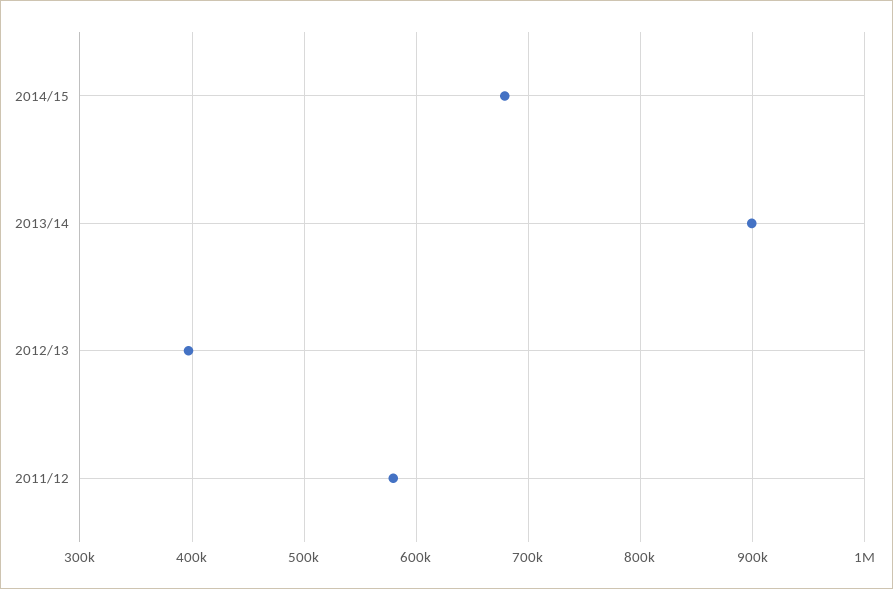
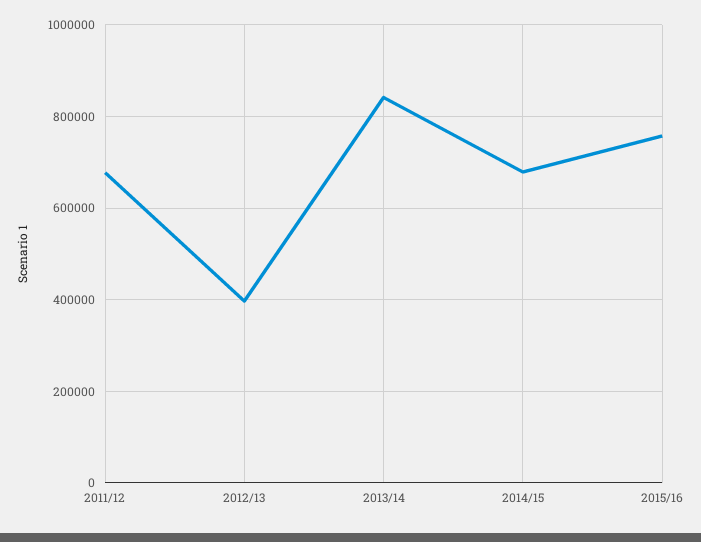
2013/14: 900000 -> 840000
2011/12: 580000 -> 680000
2015/16: none -> 760000

